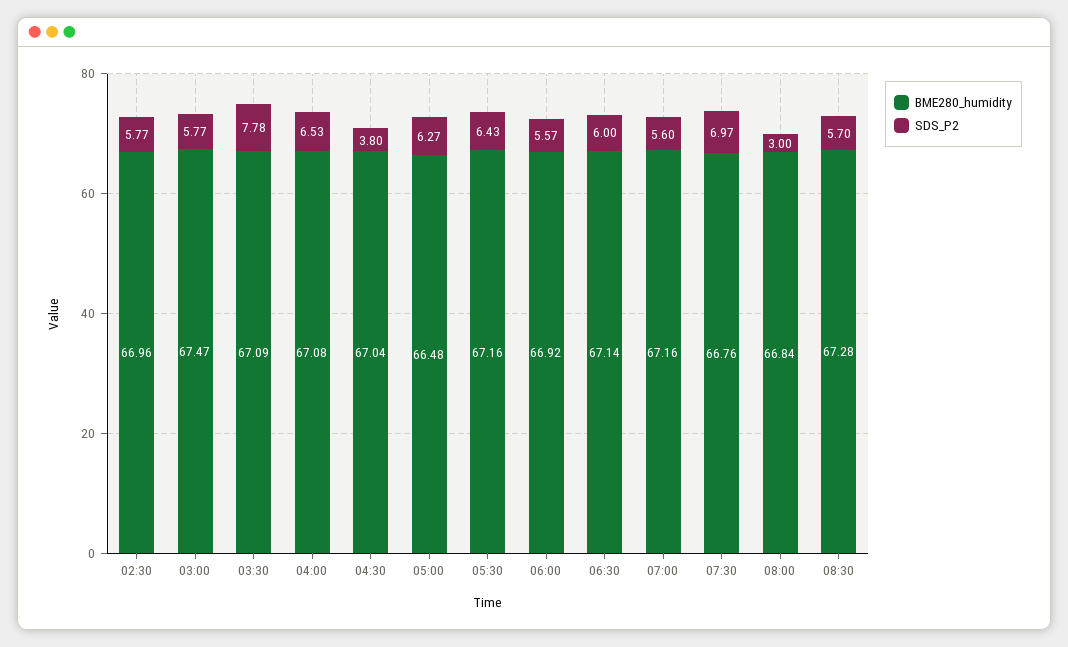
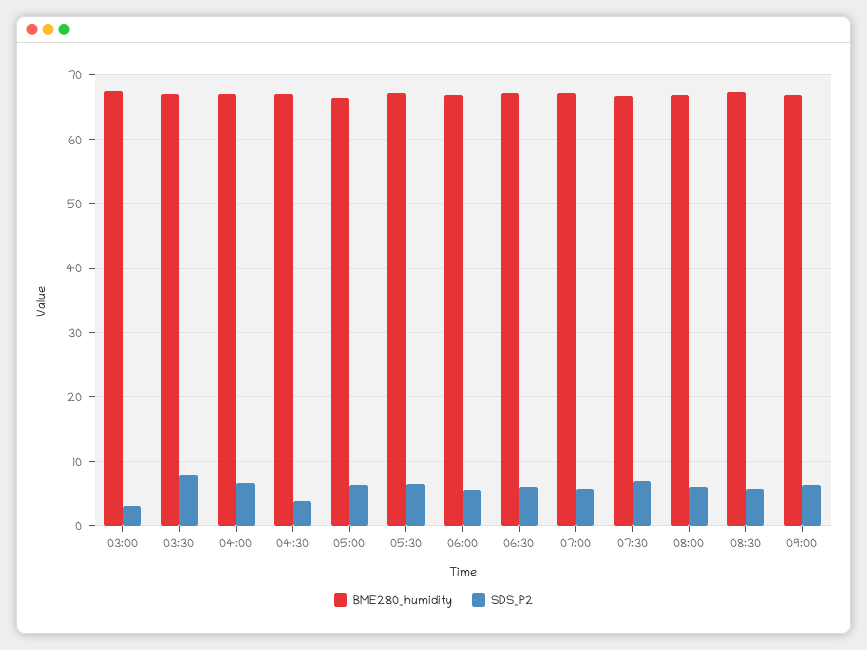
BME280_humidity, 02:30: 66.96 -> none
SDS_P2, 02:30: 5.77 -> none
SDS_P2, 03:00: 5.77 -> 3
SDS_P2, 08:00: 3 -> 6
BME280_humidity, 09:00: none -> 67
SDS_P2, 09:00: none -> 6

